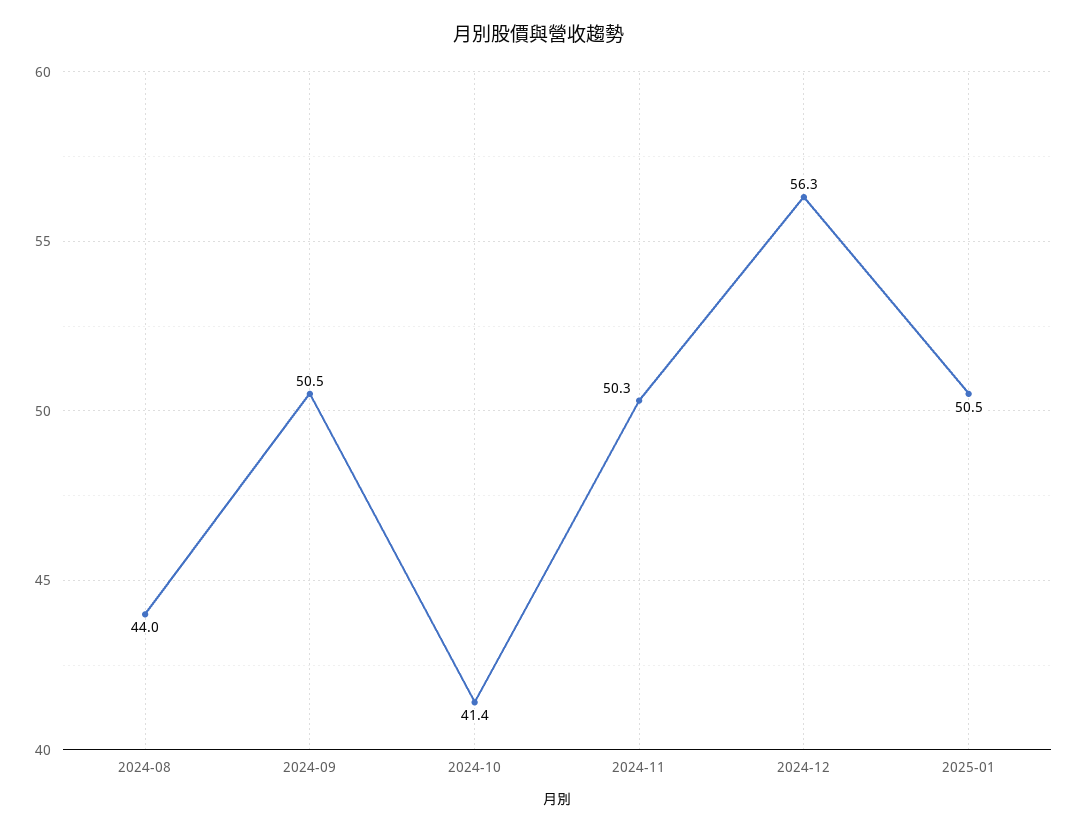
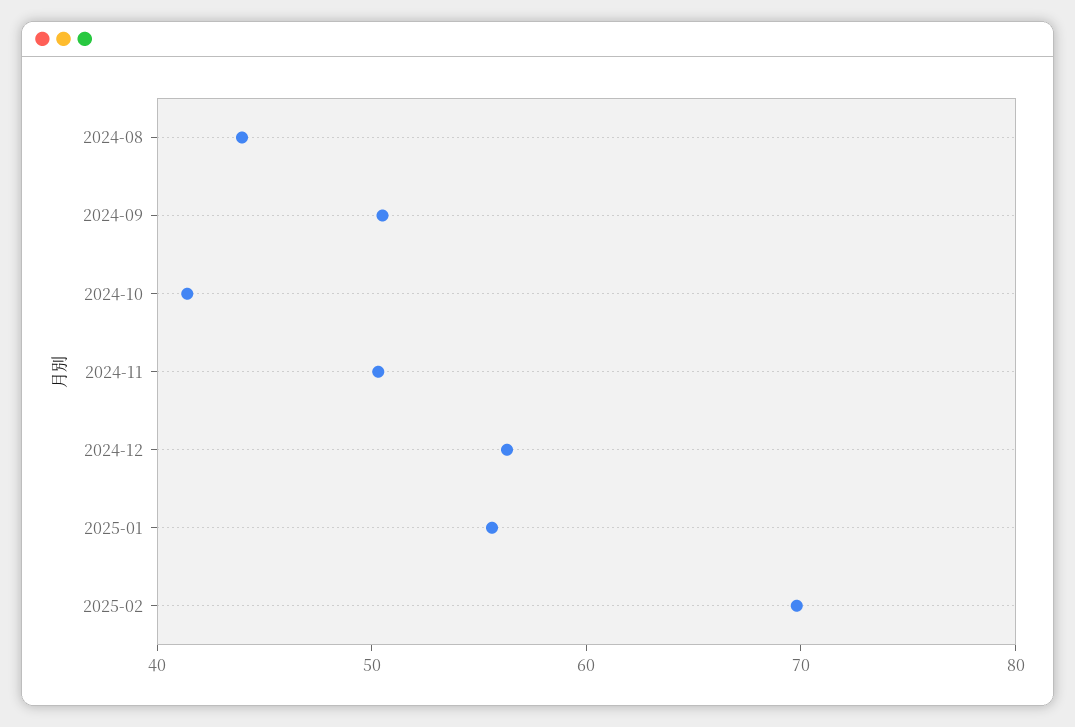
2025-01: 50.5 -> 56
2025-02: none -> 70

